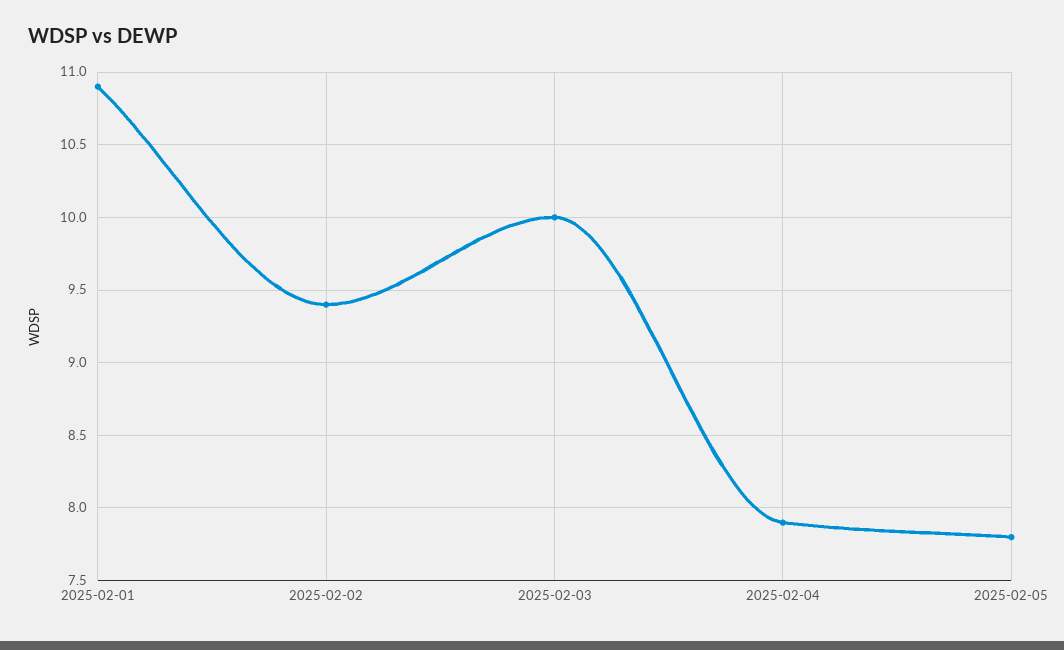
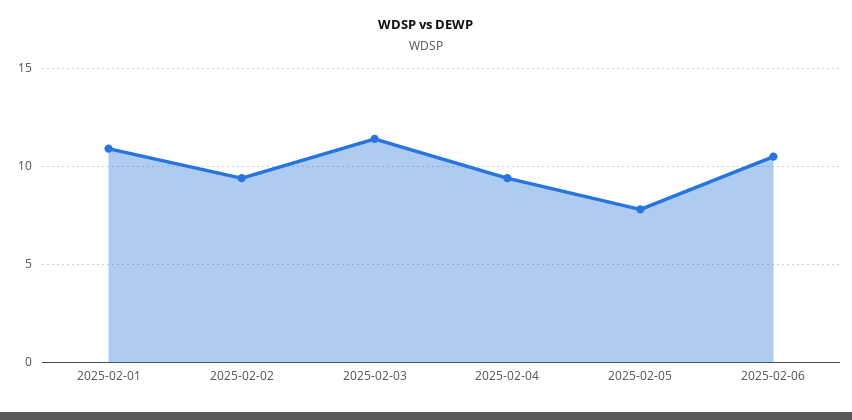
2025-02-03: 10 -> 11.5
2025-02-04: 7.9 -> 9.5
2025-02-06: none -> 10.5

